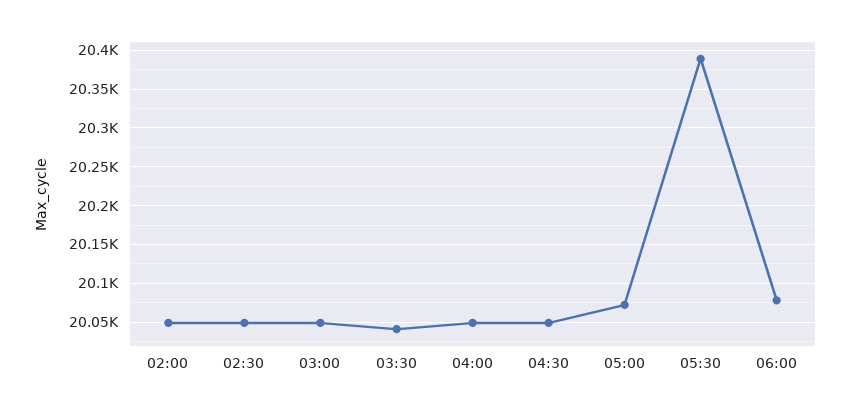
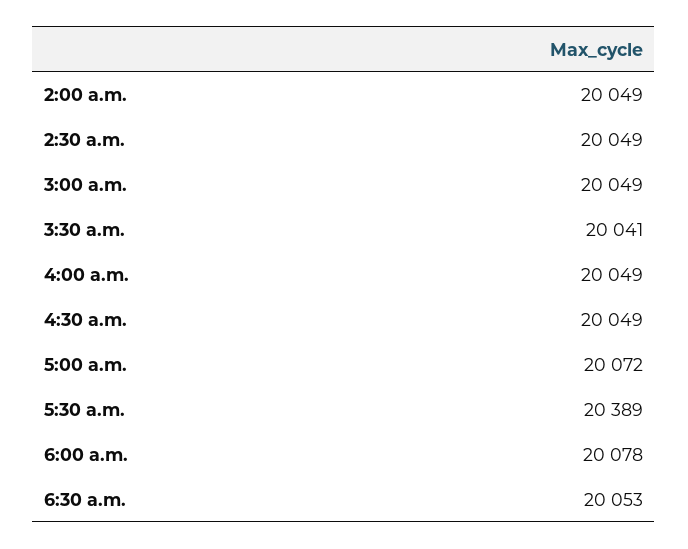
6:30 a.m.: none -> 20053

